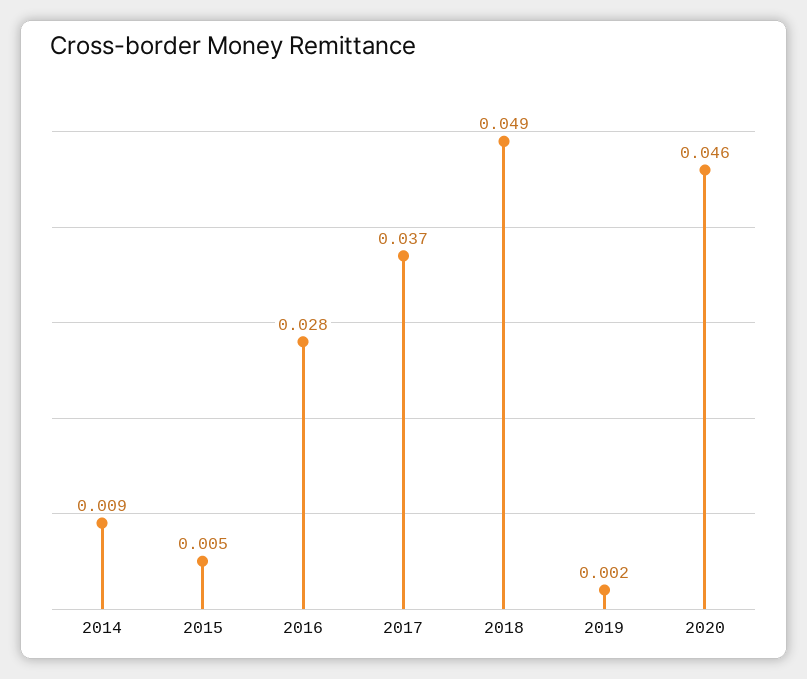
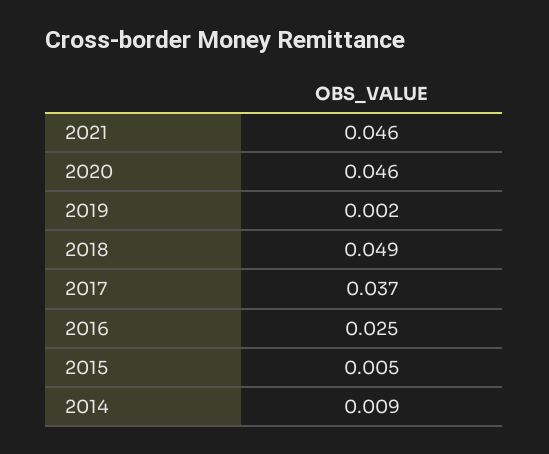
2016: 0.028 -> 0.025
2021: none -> 0.046

